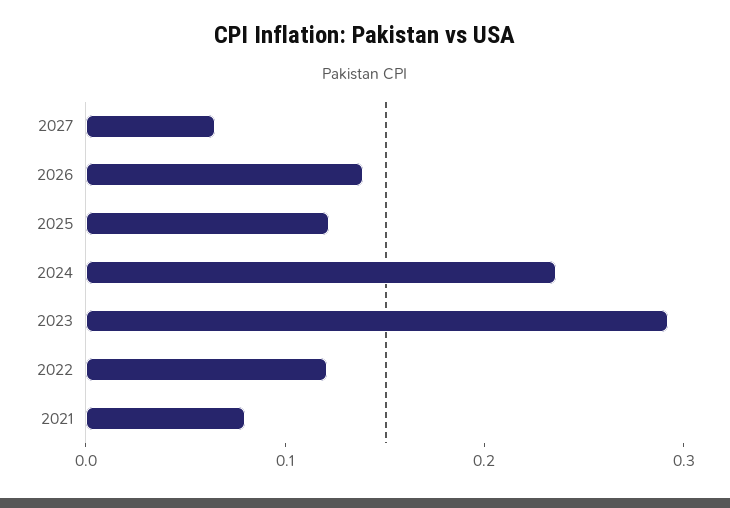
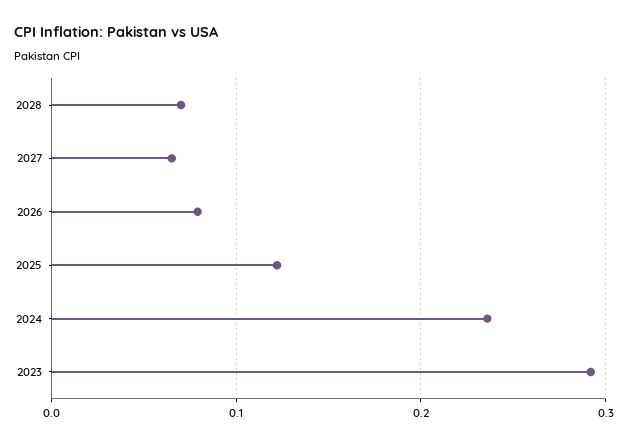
2026: 0.14 -> 0.08
2022: 0.12 -> none
2021: 0.08 -> none
2028: none -> 0.07

